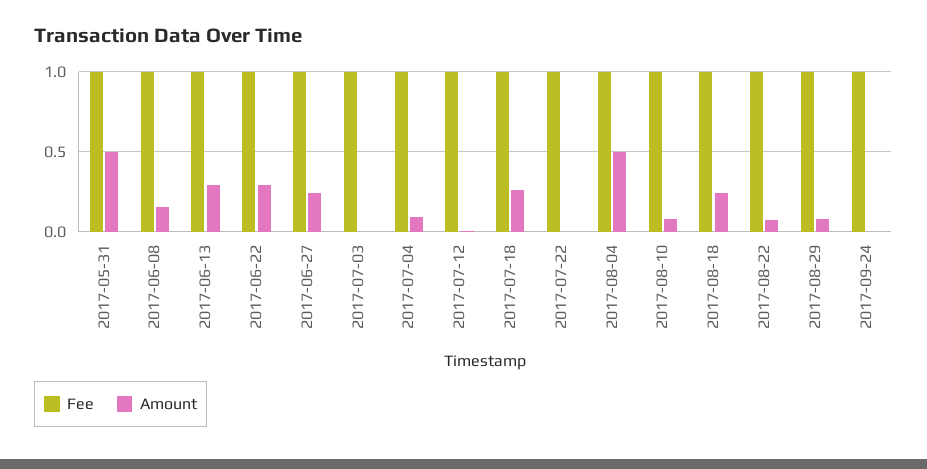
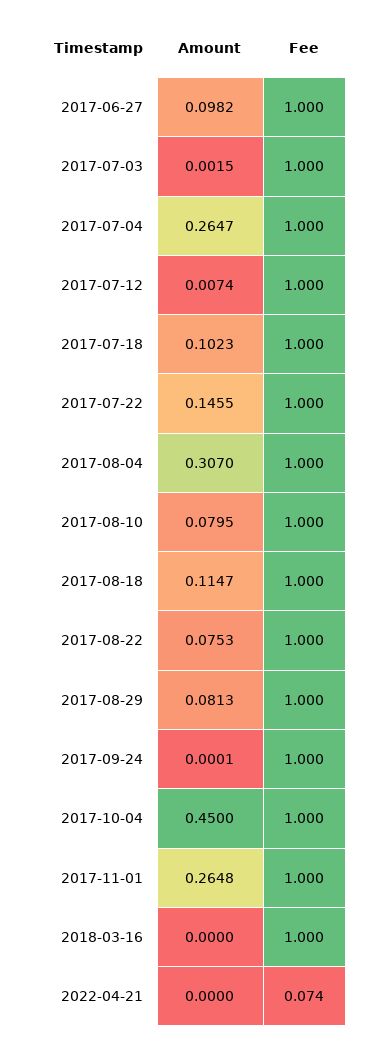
Fee, 2017-05-31: 1 -> none
Amount, 2017-05-31: 0.5 -> none
Fee, 2017-06-08: 1 -> none
Amount, 2017-06-08: 0.15 -> none
Fee, 2017-06-13: 1 -> none
Amount, 2017-06-13: 0.3 -> none
Fee, 2017-06-22: 1 -> none
Amount, 2017-06-22: 0.3 -> none
Amount, 2017-06-27: 0.25 -> 0.0982
Amount, 2017-07-04: 0.1 -> 0.2647
Amount, 2017-07-18: 0.25 -> 0.1023
Amount, 2017-07-22: 0 -> 0.1455
Amount, 2017-08-04: 0.5 -> 0.307
Amount, 2017-08-18: 0.25 -> 0.1147
Amount, 2017-10-04: none -> 0.45
Fee, 2017-10-04: none -> 1
Amount, 2017-11-01: none -> 0.2648
Fee, 2017-11-01: none -> 1
Amount, 2018-03-16: none -> 0
Fee, 2018-03-16: none -> 1
Amount, 2022-04-21: none -> 0
Fee, 2022-04-21: none -> 0.074

